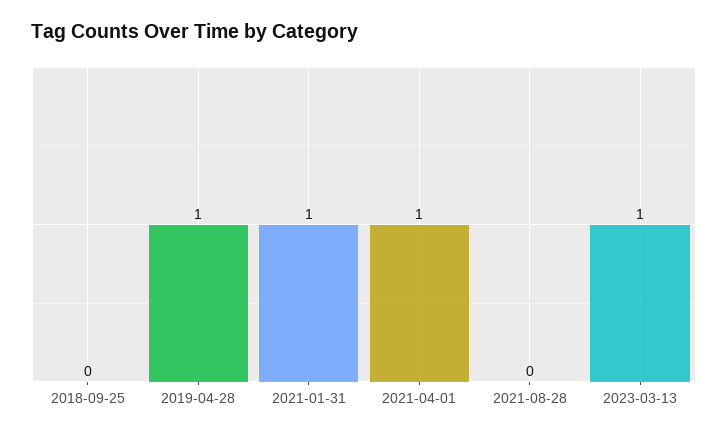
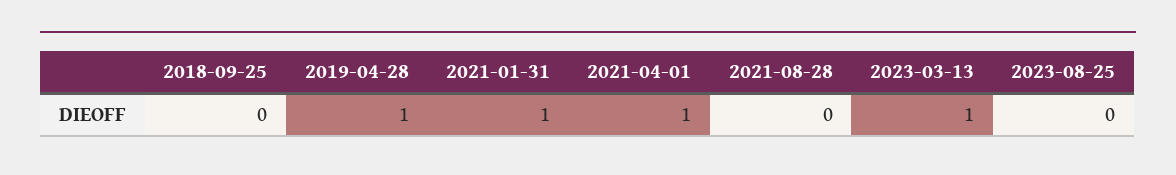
2023-08-25: none -> 0

